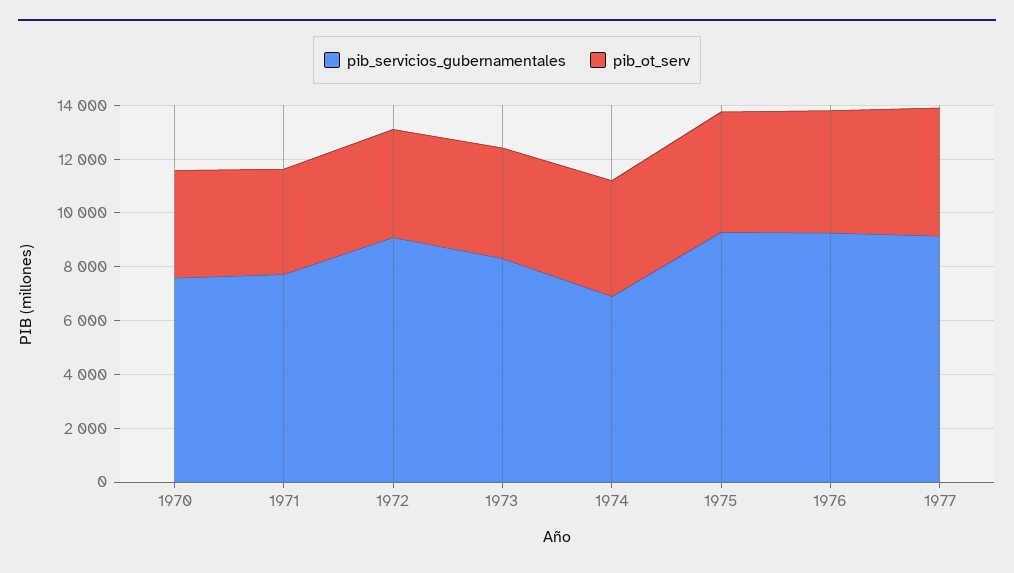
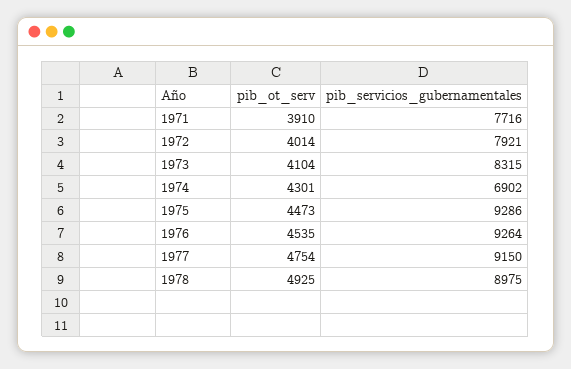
pib_servicios_gubernamentales, 1970: 7500 -> none
pib_ot_serv, 1970: 4000 -> none
pib_servicios_gubernamentales, 1972: 9000 -> 7921
pib_ot_serv, 1978: none -> 4925
pib_servicios_gubernamentales, 1978: none -> 8975

